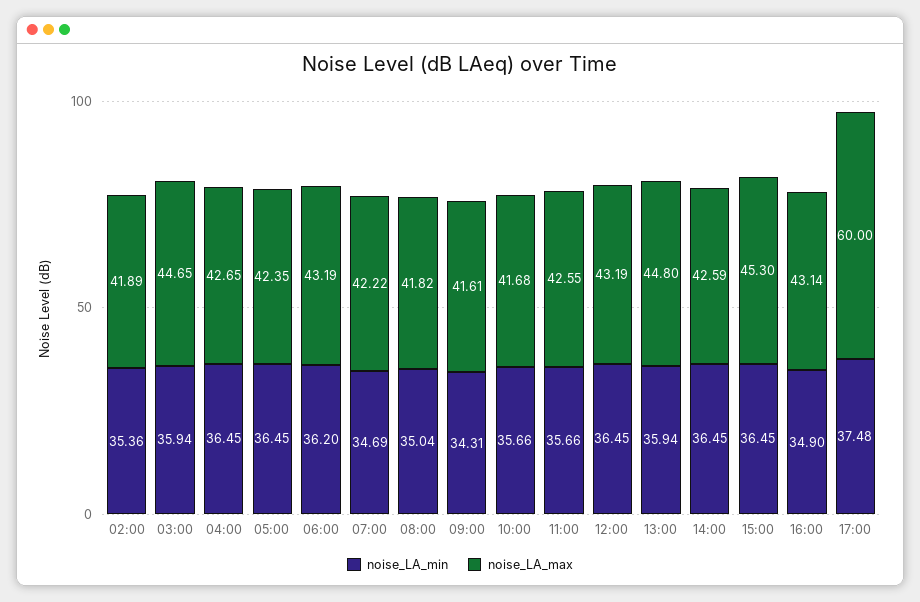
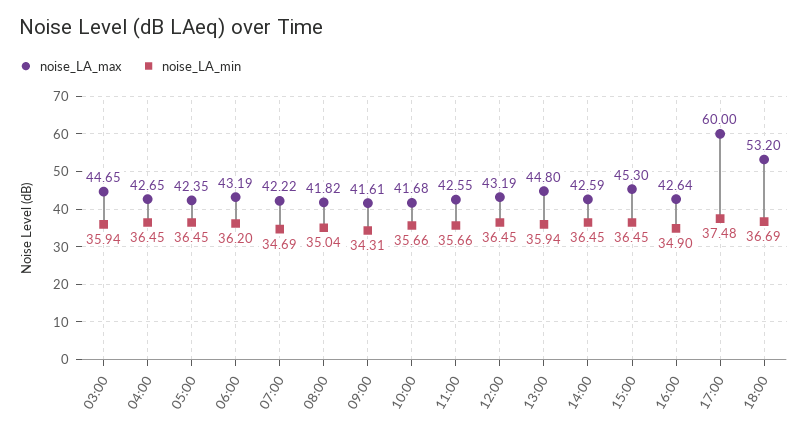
noise_LA_min, 02:00: 35.36 -> none
noise_LA_max, 02:00: 41.89 -> none
noise_LA_max, 16:00: 43.14 -> 42.64
noise_LA_max, 18:00: none -> 53.2
noise_LA_min, 18:00: none -> 36.69

